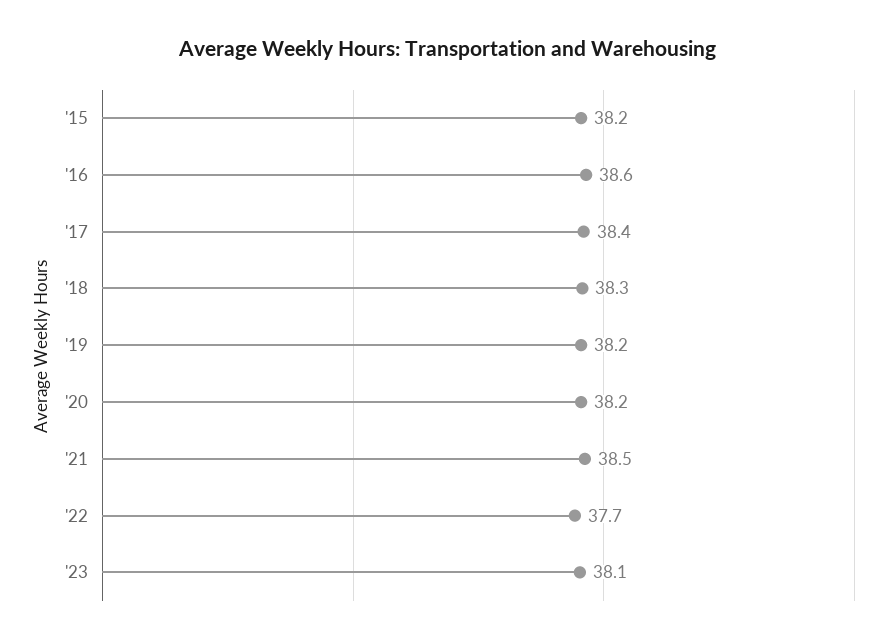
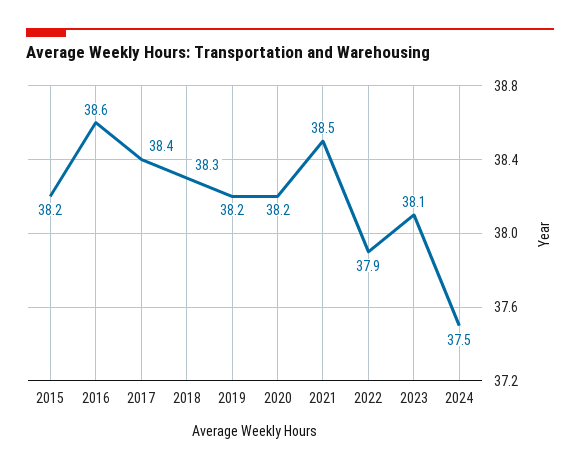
'22: 37.7 -> 37.9
2024: none -> 37.5

